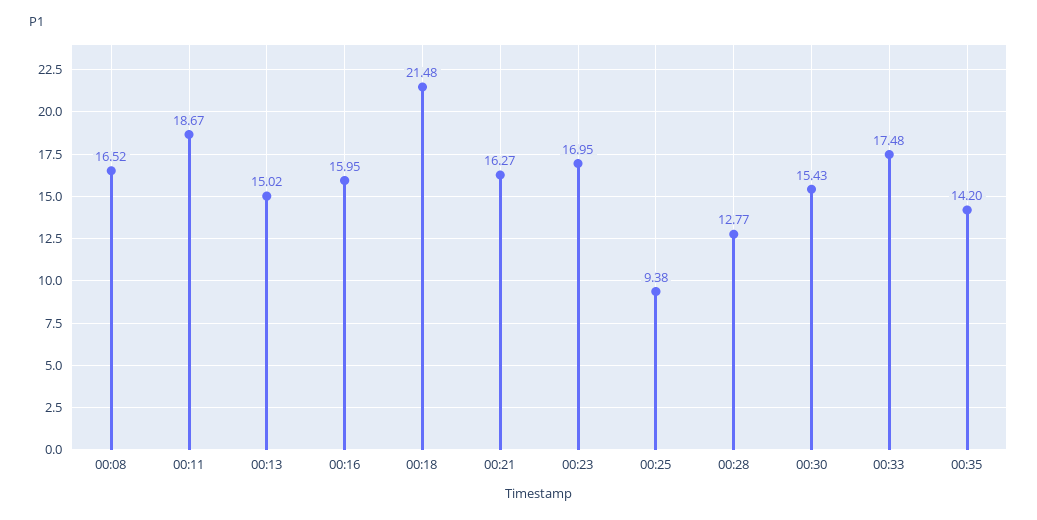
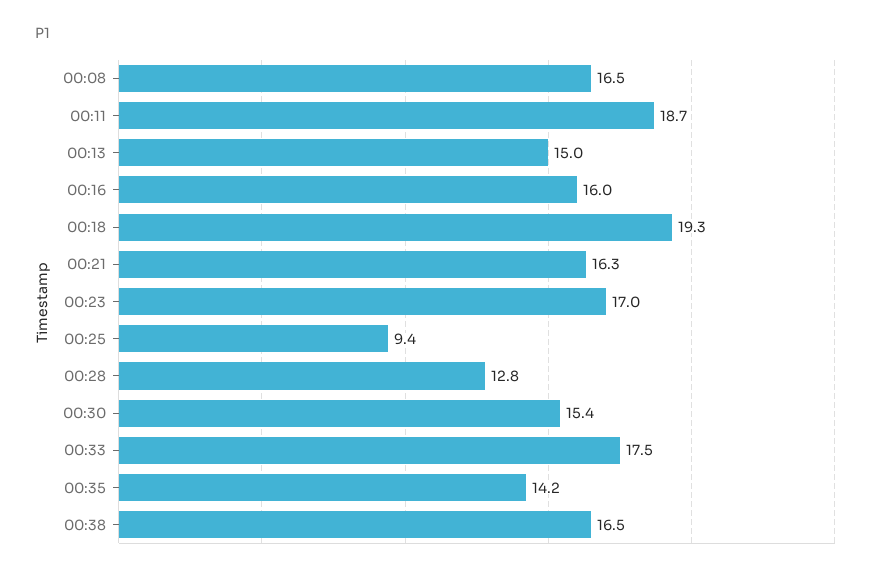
00:18: 21.48 -> 19.3
00:38: none -> 16.5

